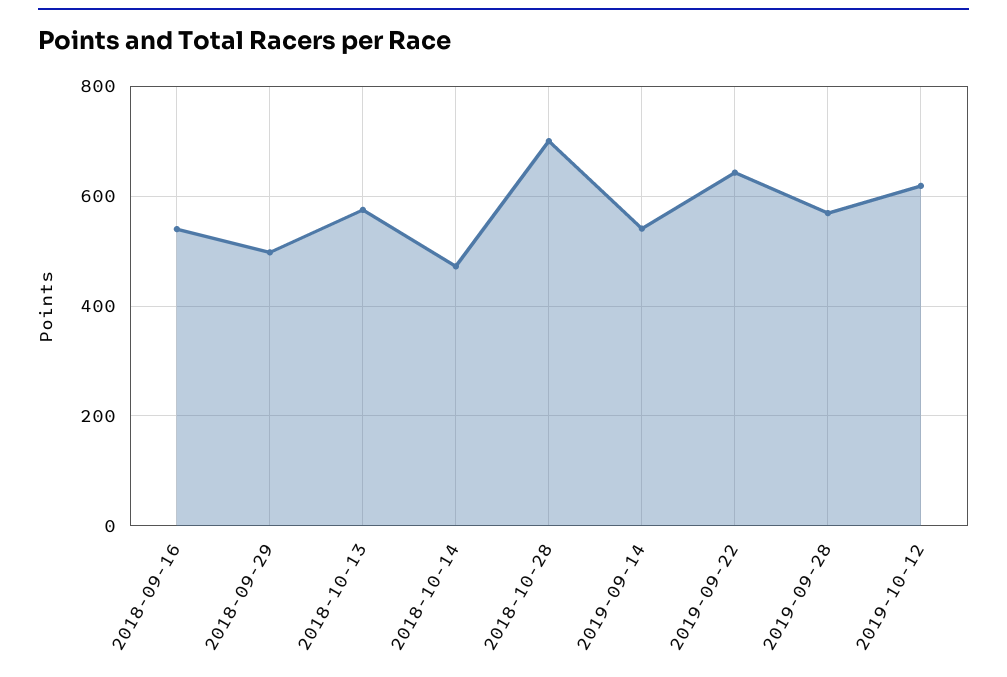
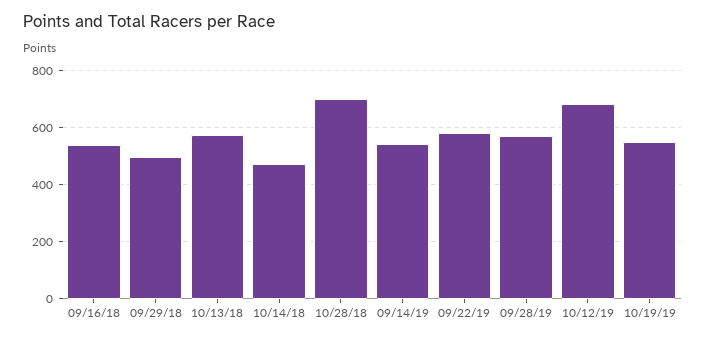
2019-09-22: 640 -> 575
2019-10-12: 620 -> 675
10/19/19: none -> 550

